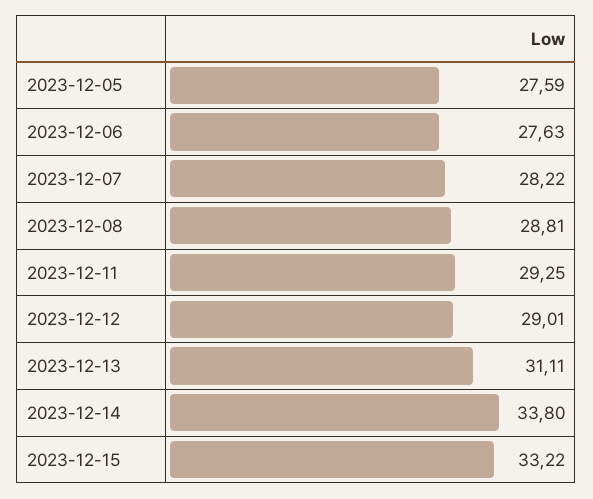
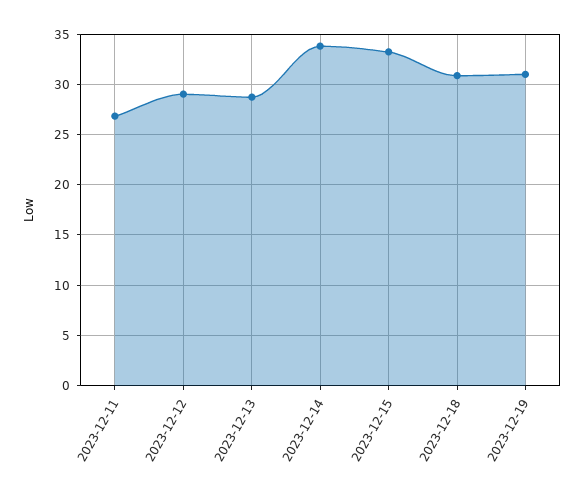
2023-12-05: 27.59 -> none
2023-12-06: 27.63 -> none
2023-12-07: 28.22 -> none
2023-12-08: 28.81 -> none
2023-12-11: 29.25 -> 27
2023-12-13: 31.11 -> 29
2023-12-18: none -> 31
2023-12-19: none -> 31

